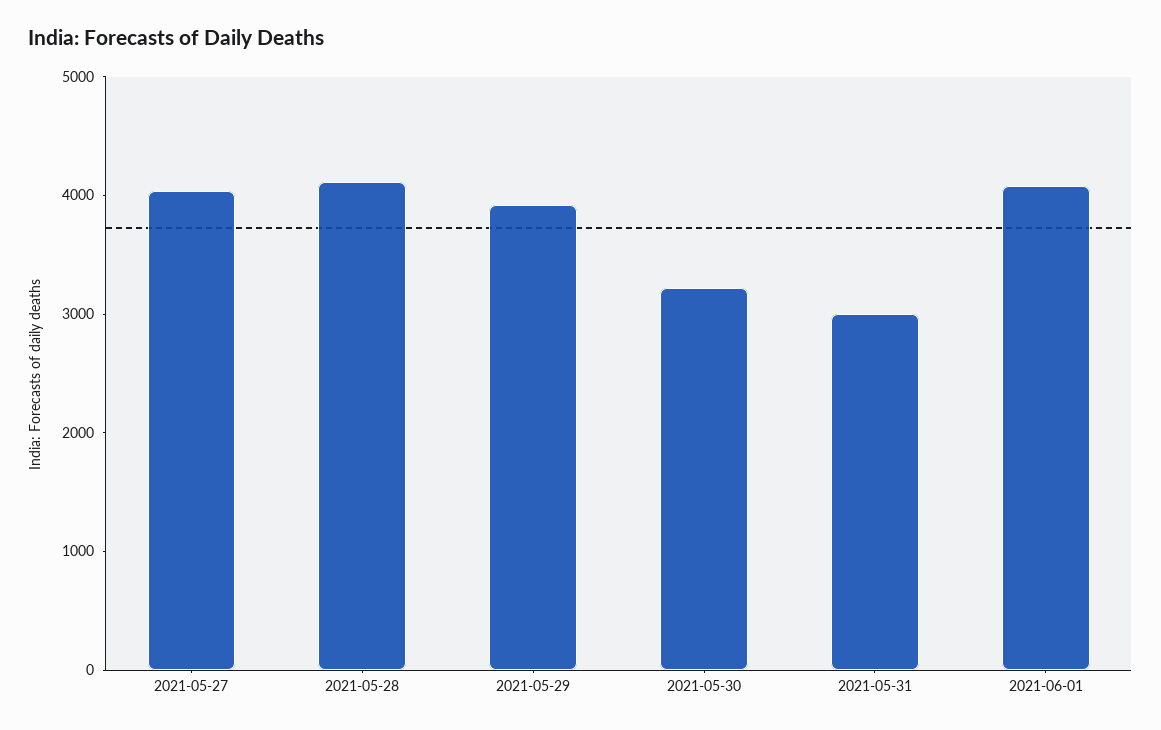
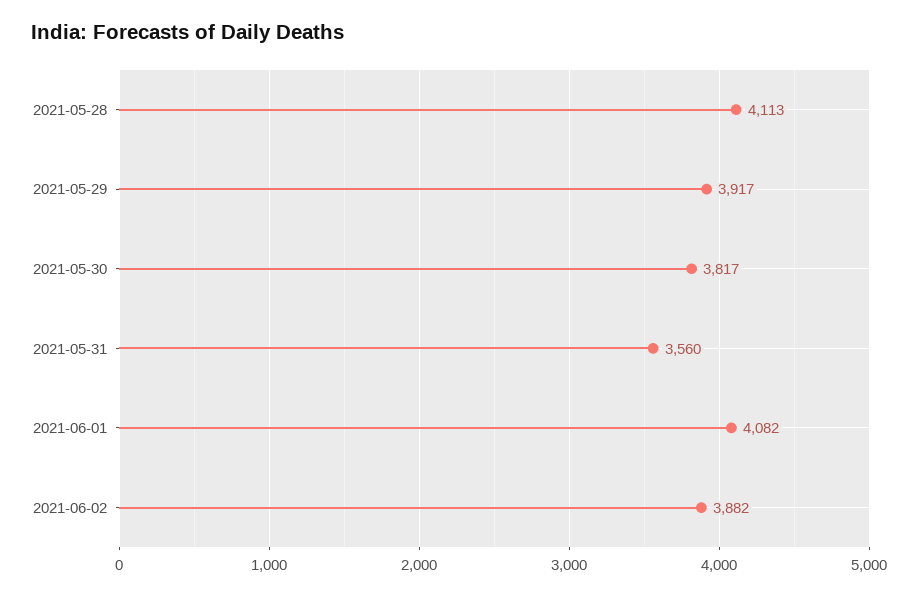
2021-05-27: 4000 -> none
2021-05-30: 3200 -> 3817
2021-05-31: 3000 -> 3560
2021-06-02: none -> 3882

